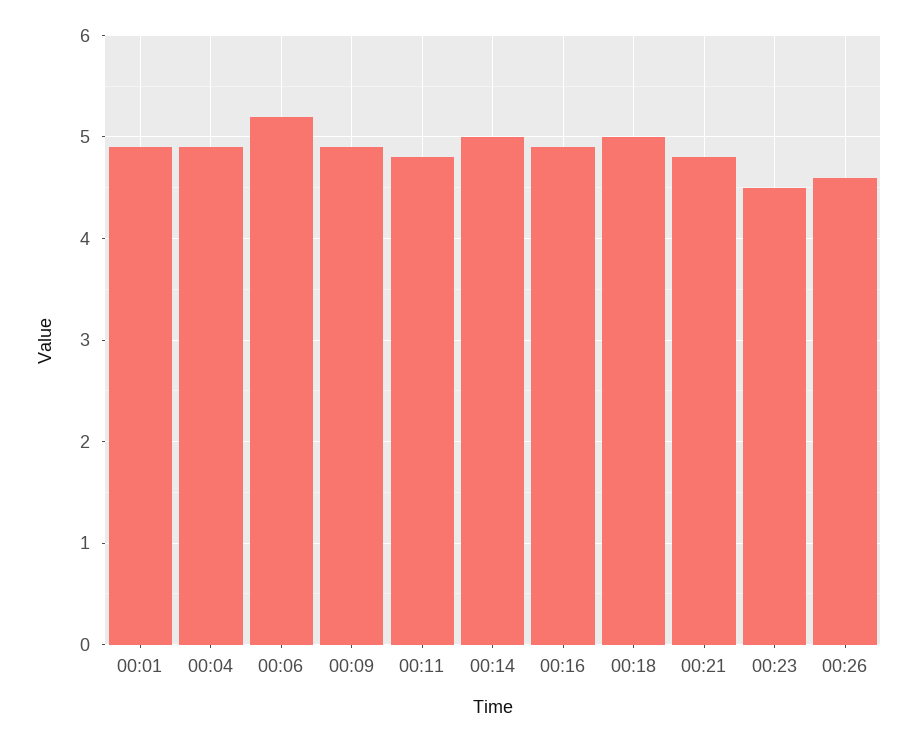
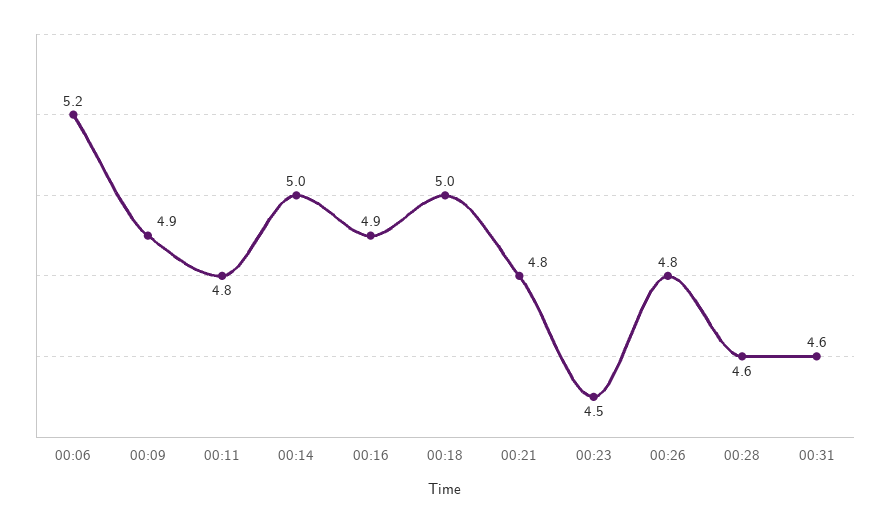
00:01: 4.9 -> none
00:04: 4.9 -> none
00:26: 4.6 -> 4.8
00:28: none -> 4.6
00:31: none -> 4.6

